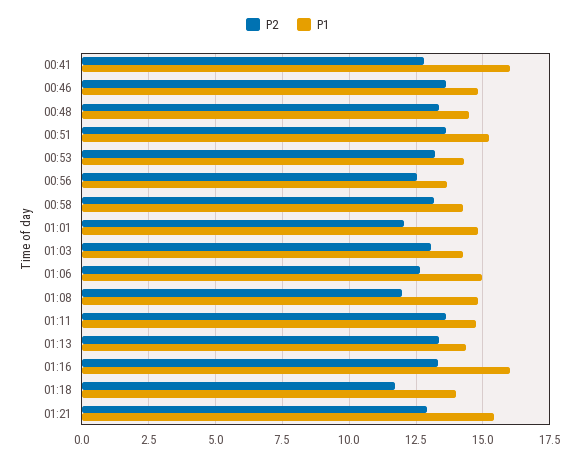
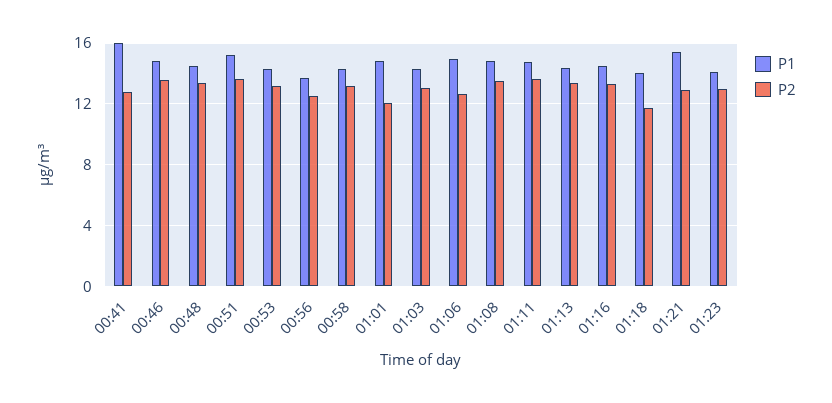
P2, 01:08: 12 -> 13.5
P1, 01:16: 16 -> 14.5
P1, 01:23: none -> 14
P2, 01:23: none -> 13

